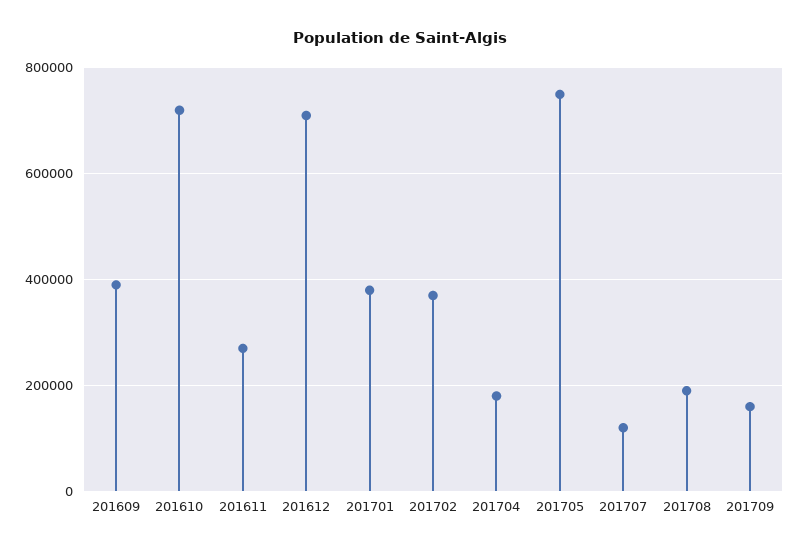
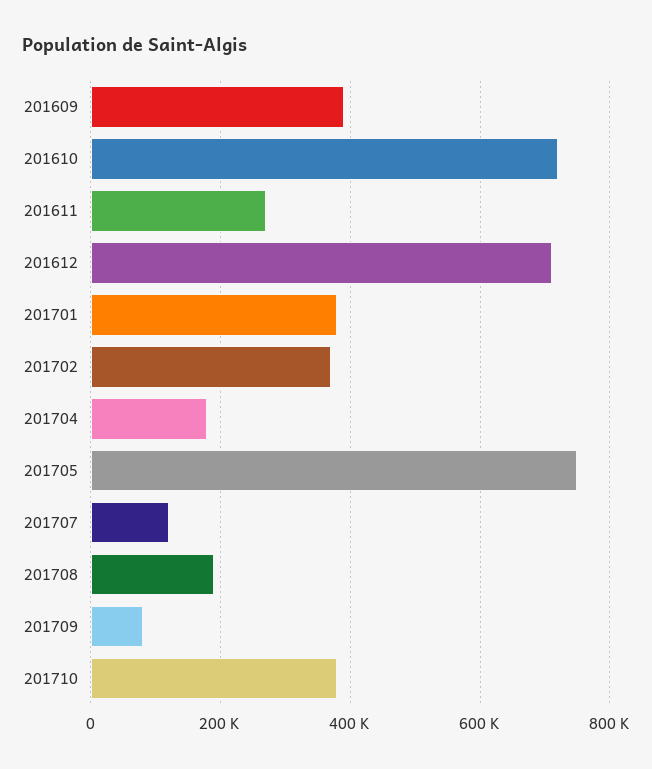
201709: 160000 -> 80000
201710: none -> 380000

